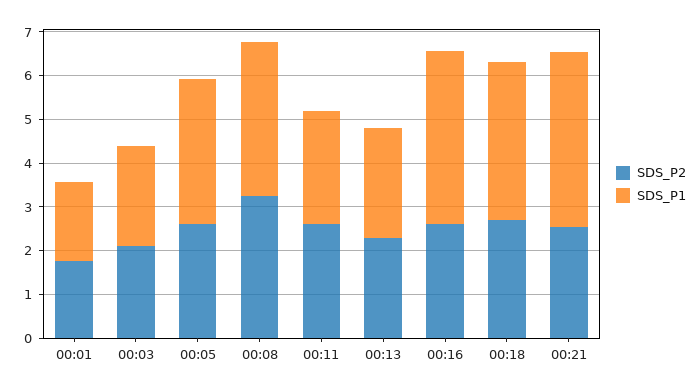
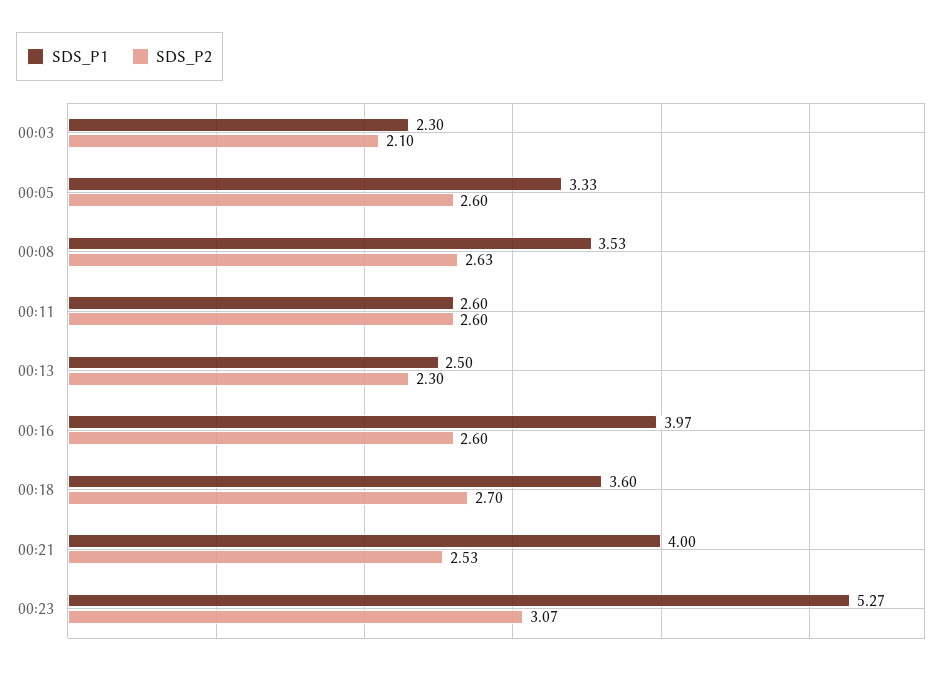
SDS_P2, 00:01: 1.8 -> none
SDS_P1, 00:01: 1.8 -> none
SDS_P2, 00:08: 3.2 -> 2.63
SDS_P1, 00:23: none -> 5.27
SDS_P2, 00:23: none -> 3.07

